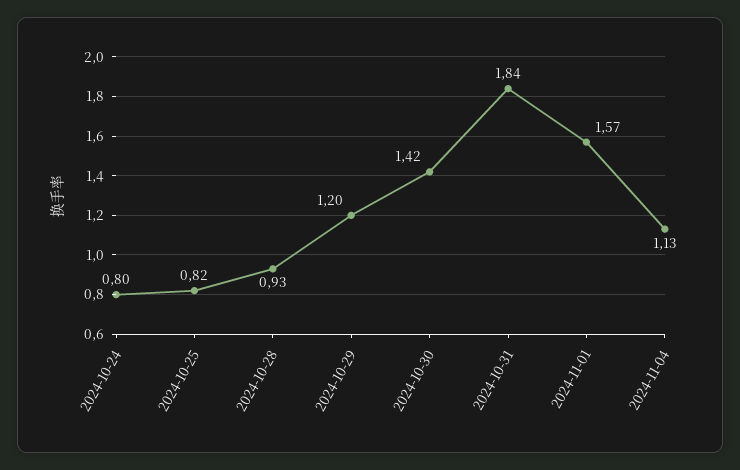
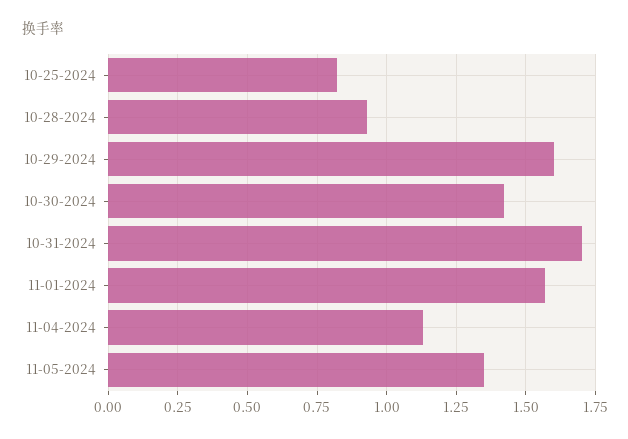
2024-10-24: 0.8 -> none
2024-10-29: 1.2 -> 1.6
2024-10-31: 1.84 -> 1.7
11-05-2024: none -> 1.35

